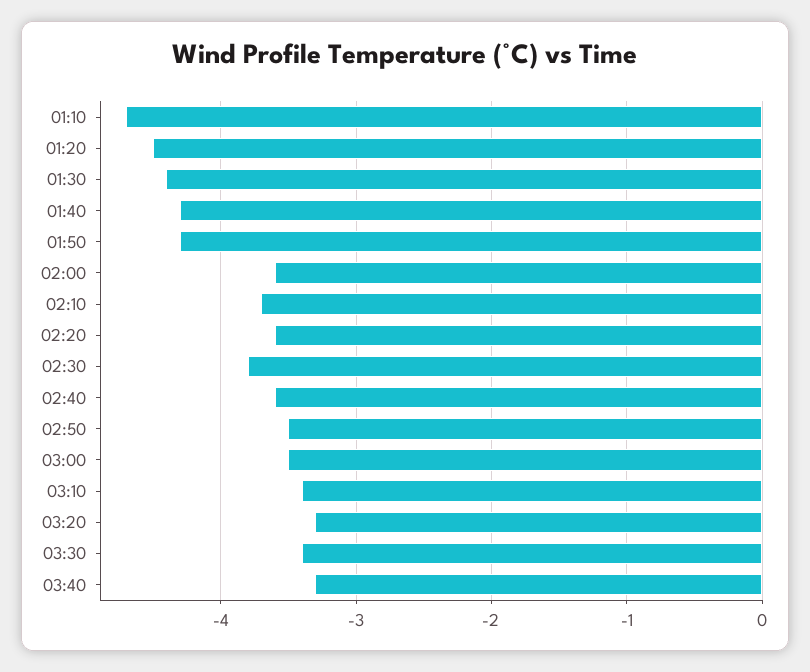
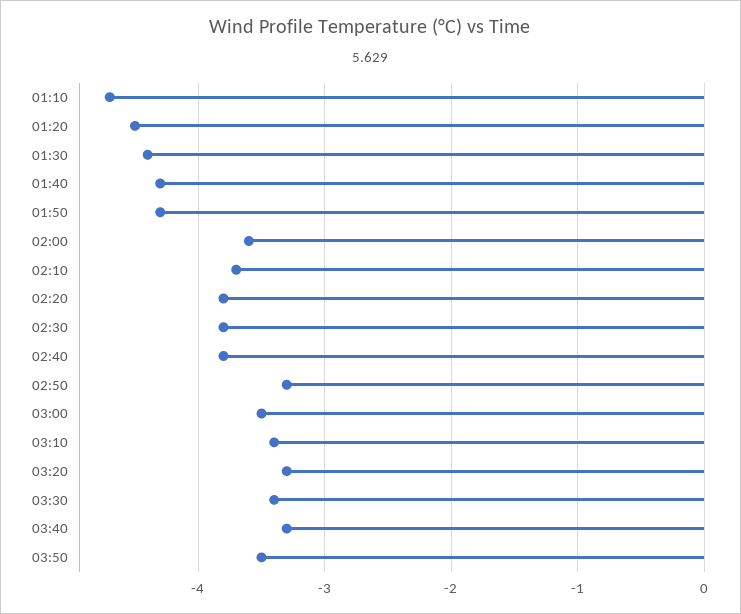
02:20: -3.6 -> -3.8
02:40: -3.6 -> -3.8
02:50: -3.5 -> -3.3
03:50: none -> -3.5

